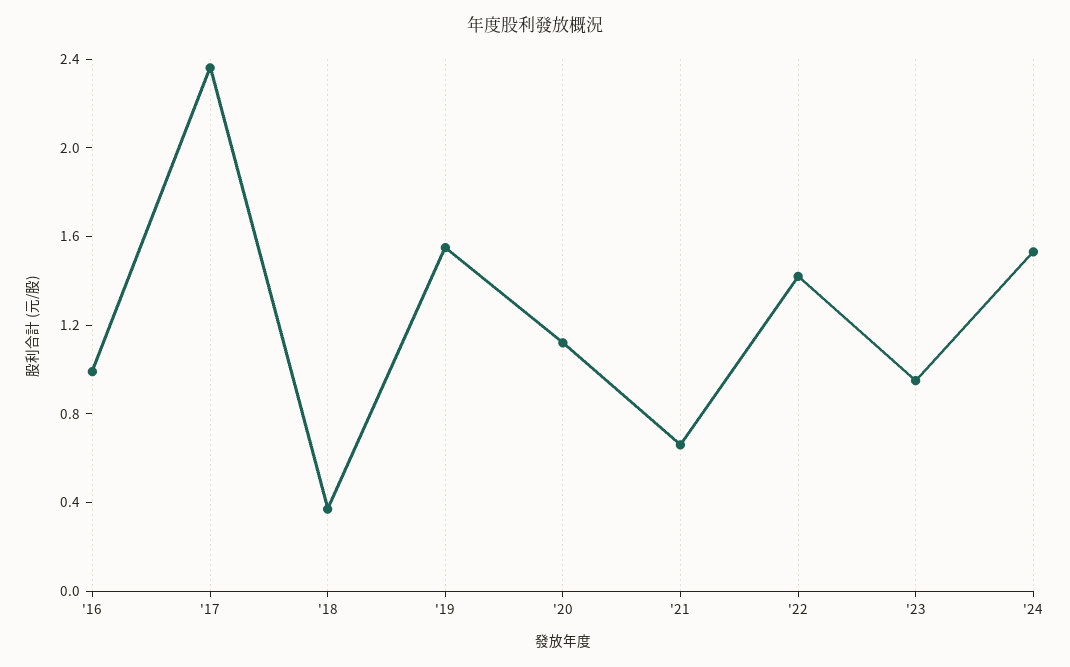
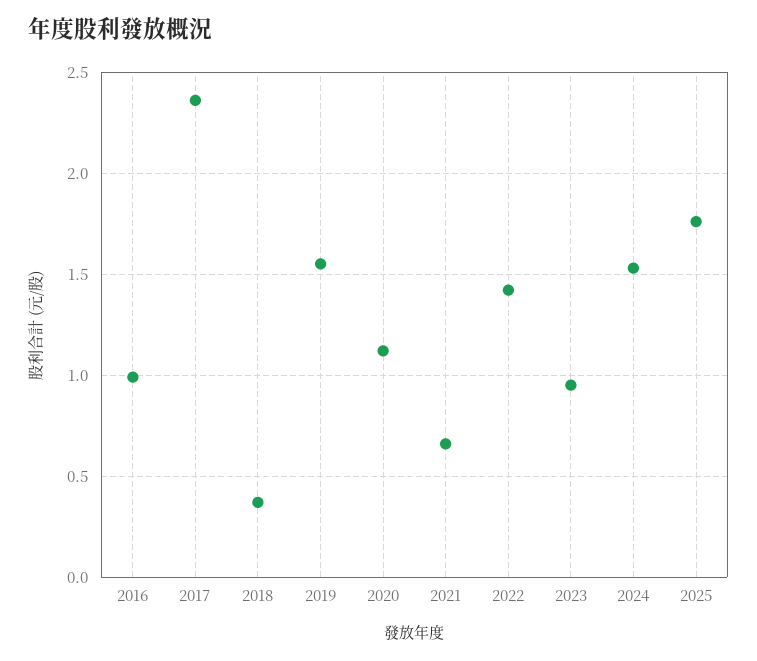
2025: none -> 1.75

